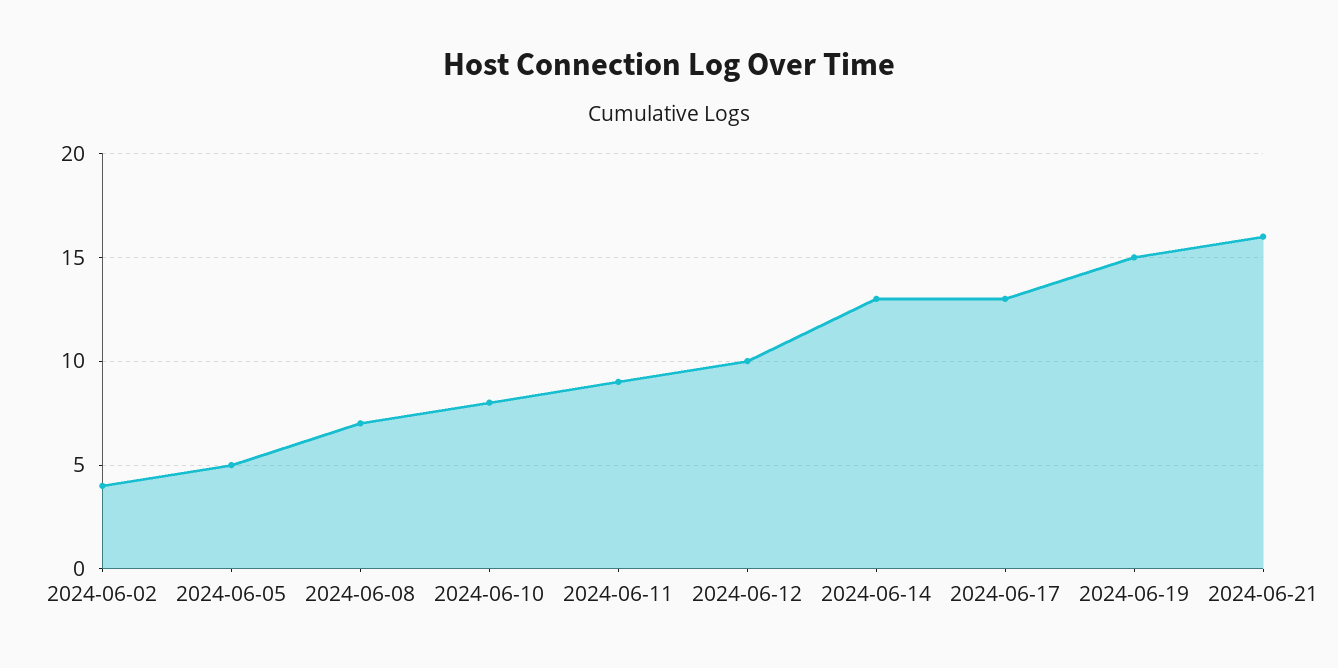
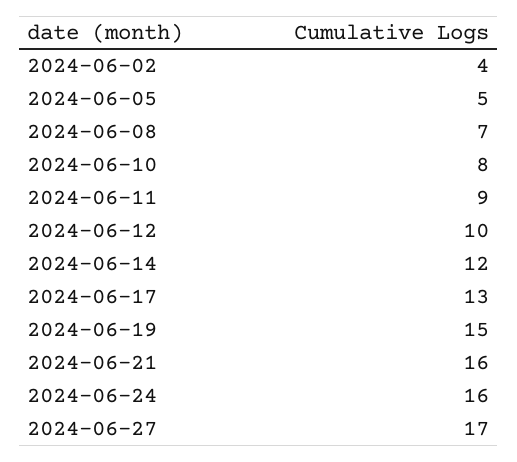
2024-06-14: 13 -> 12
2024-06-24: none -> 16
2024-06-27: none -> 17

